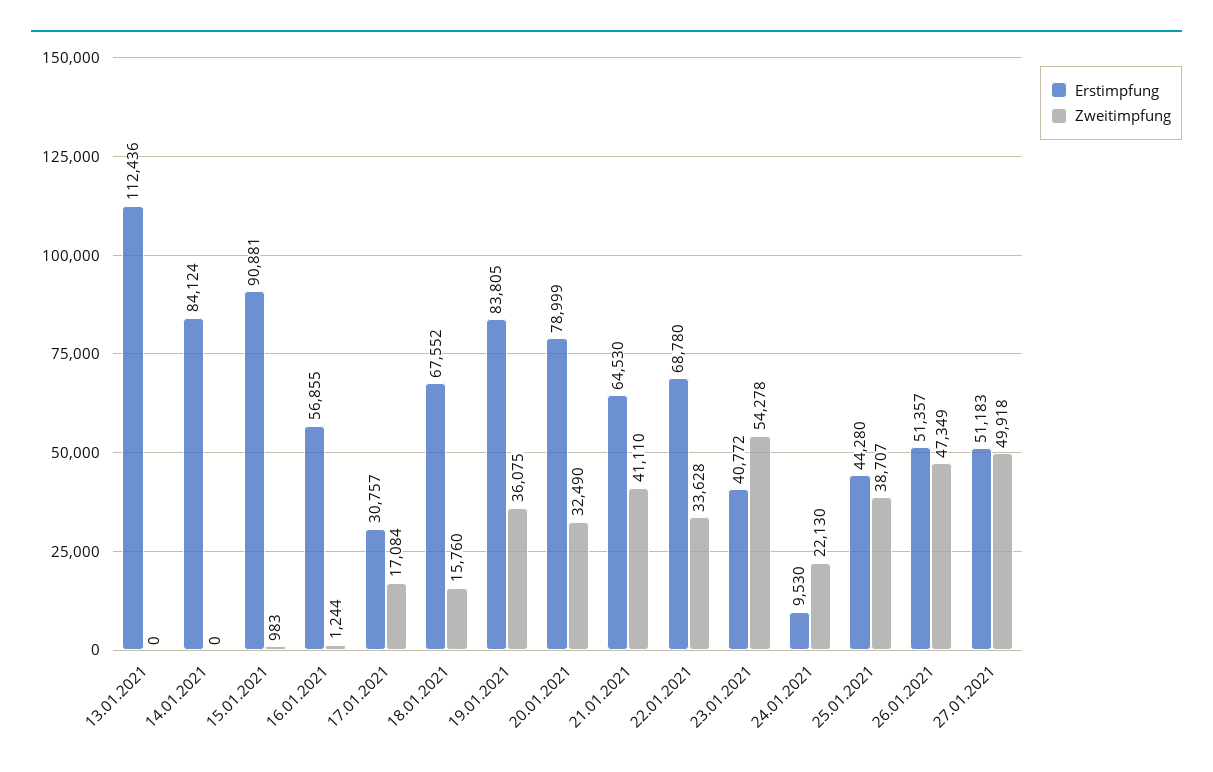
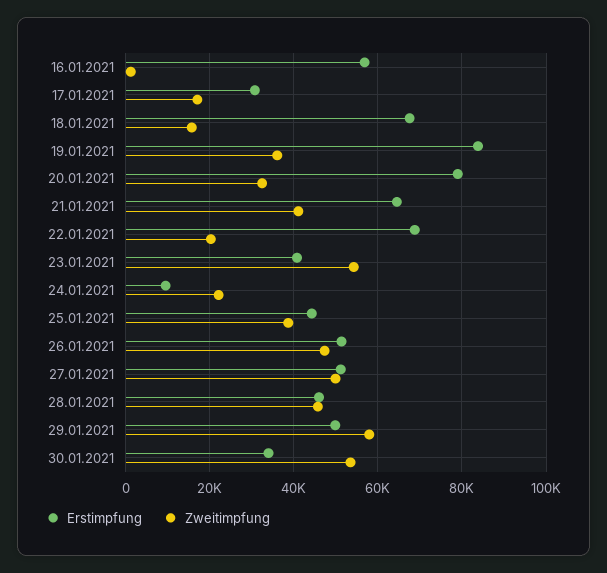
Erstimpfung, 13.01.2021: 112436 -> none
Zweitimpfung, 13.01.2021: 0 -> none
Erstimpfung, 14.01.2021: 84124 -> none
Zweitimpfung, 14.01.2021: 0 -> none
Erstimpfung, 15.01.2021: 90881 -> none
Zweitimpfung, 15.01.2021: 983 -> none
Zweitimpfung, 22.01.2021: 33628 -> 20000
Erstimpfung, 28.01.2021: none -> 46000
Zweitimpfung, 28.01.2021: none -> 46000
Erstimpfung, 29.01.2021: none -> 50000
Zweitimpfung, 29.01.2021: none -> 58000
Erstimpfung, 30.01.2021: none -> 34000
Zweitimpfung, 30.01.2021: none -> 54000

